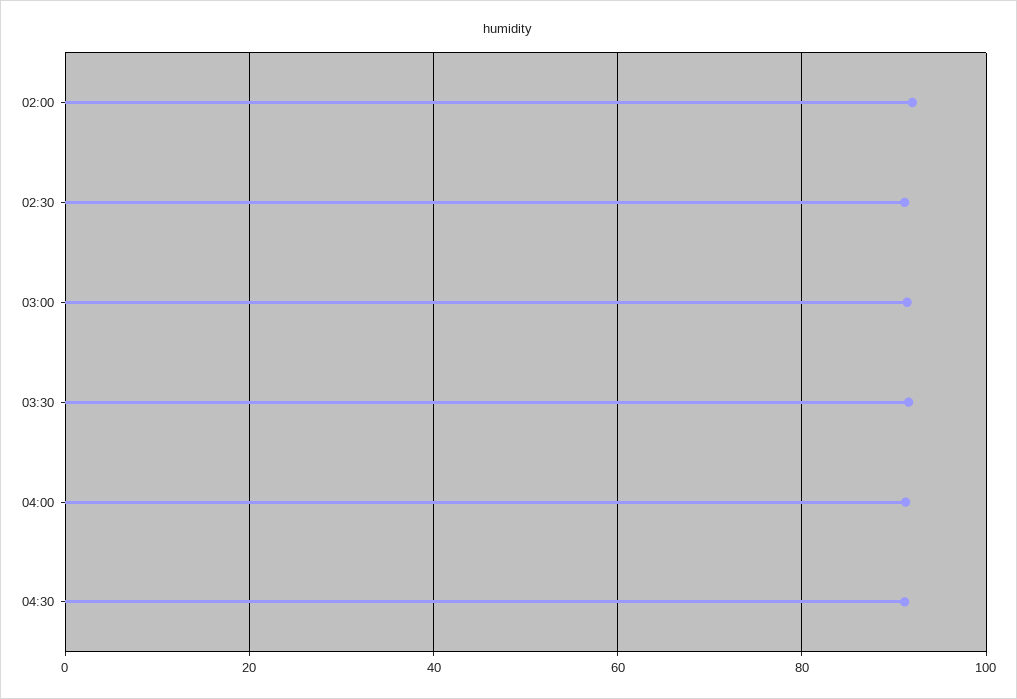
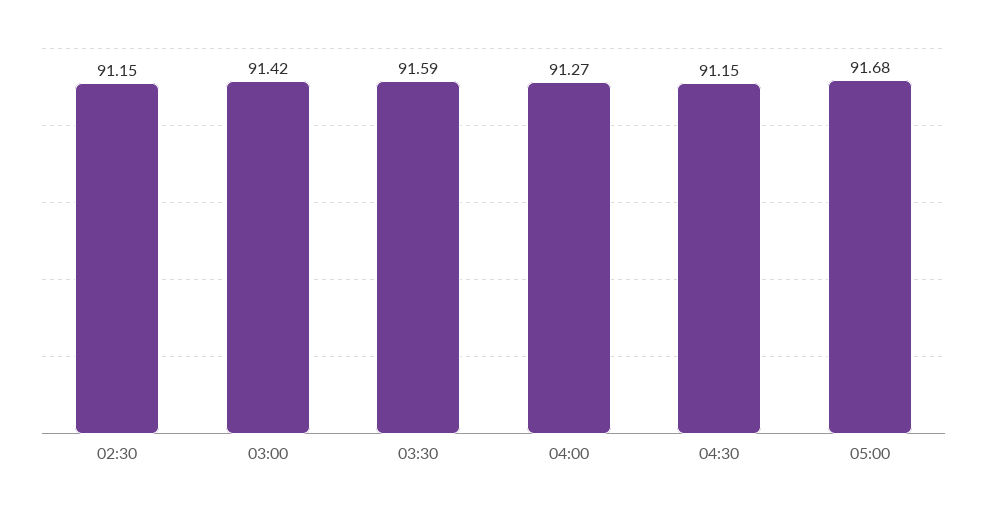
02:00: 92 -> none
05:00: none -> 91.68

